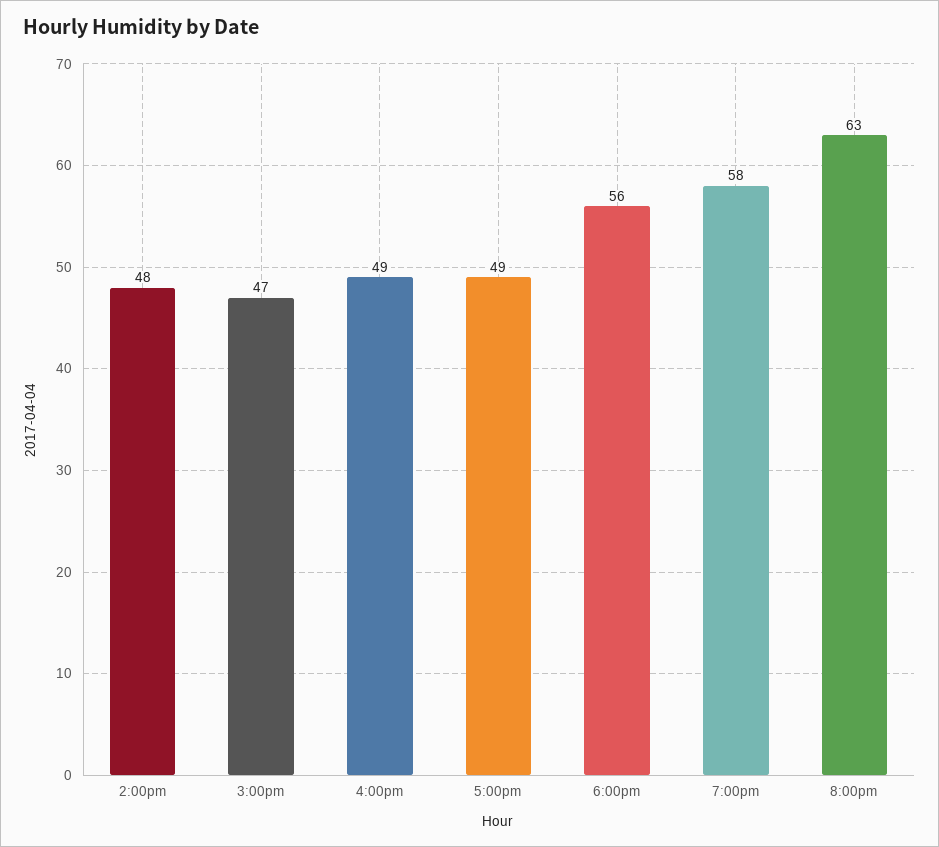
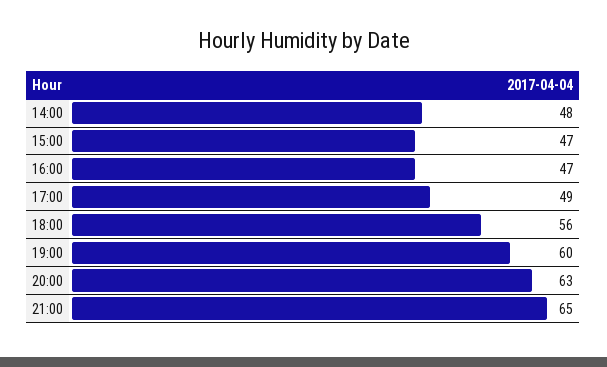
4:00pm: 49 -> 47
7:00pm: 58 -> 60
21:00: none -> 65

